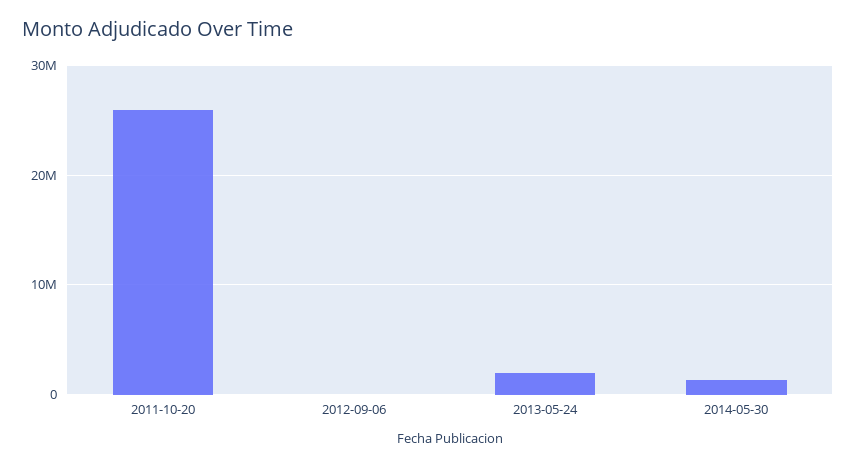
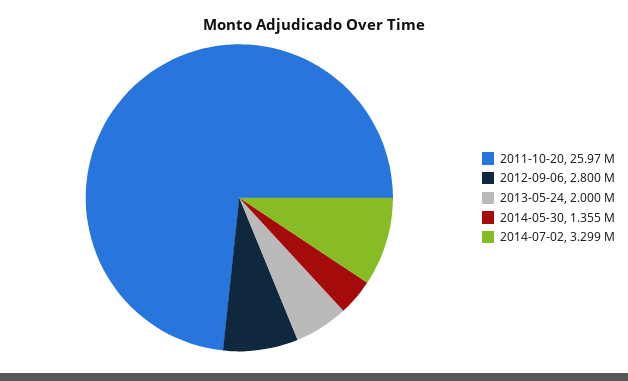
2012-09-06: 0 -> 2800000
2014-07-02: none -> 3299000

